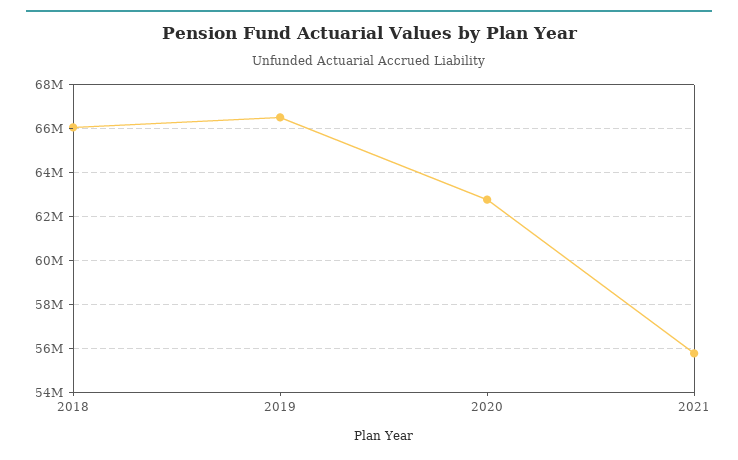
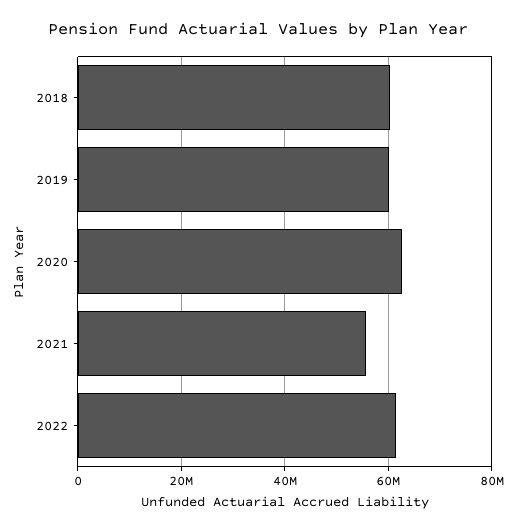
2018: 66000000 -> 60000000
2019: 66500000 -> 60000000
2022: none -> 62000000

